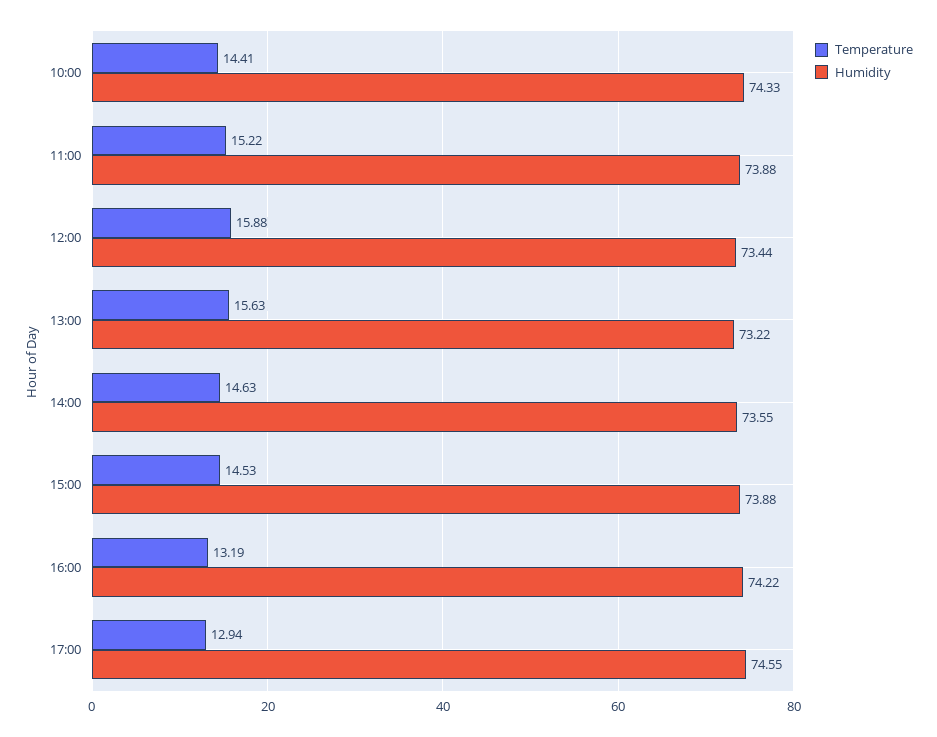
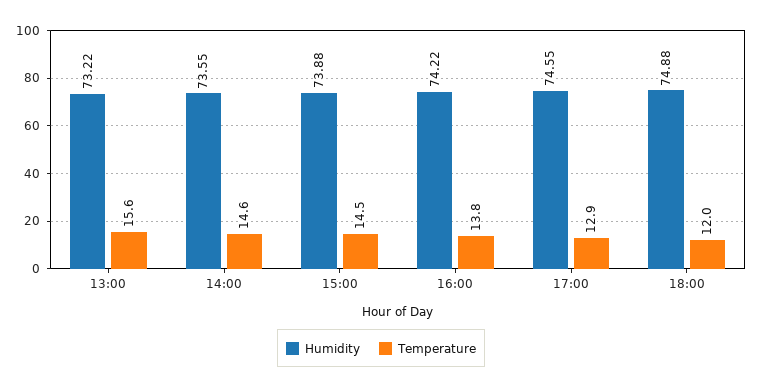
Temperature, 10:00: 14.41 -> none
Humidity, 10:00: 74.33 -> none
Temperature, 11:00: 15.22 -> none
Humidity, 11:00: 73.88 -> none
Temperature, 12:00: 15.88 -> none
Humidity, 12:00: 73.44 -> none
Temperature, 16:00: 13.19 -> 13.8
Humidity, 18:00: none -> 74.88
Temperature, 18:00: none -> 12

